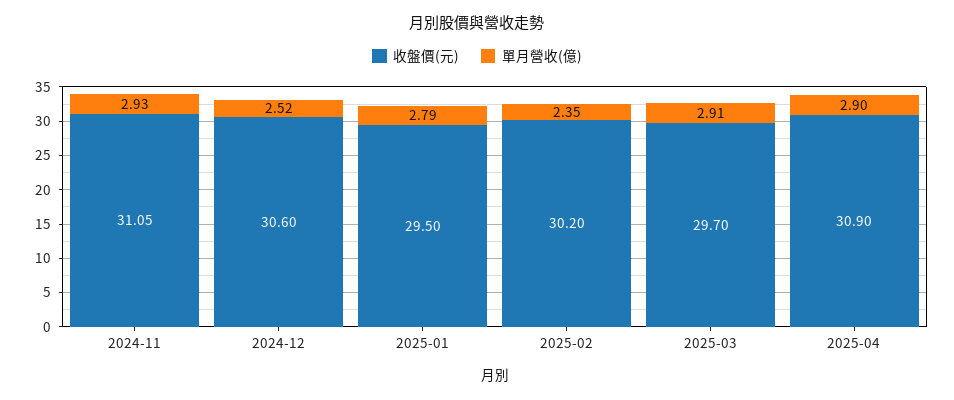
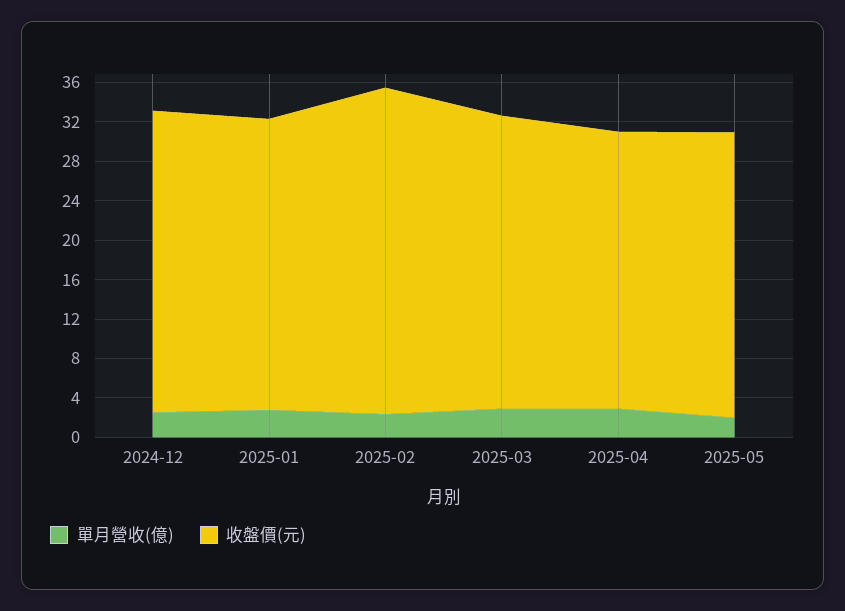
收盤價(元), 2024-11: 31.05 -> none
單月營收(億), 2024-11: 2.93 -> none
收盤價(元), 2025-02: 30.2 -> 33
收盤價(元), 2025-04: 30.9 -> 28
單月營收(億), 2025-05: none -> 2
收盤價(元), 2025-05: none -> 29

